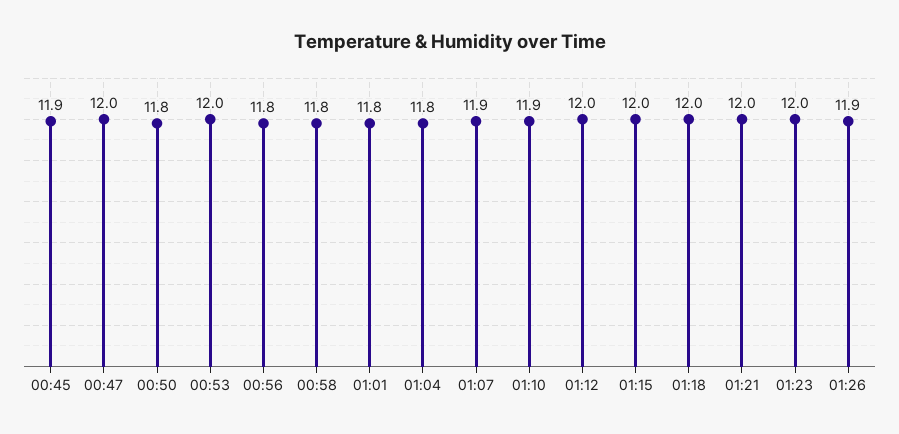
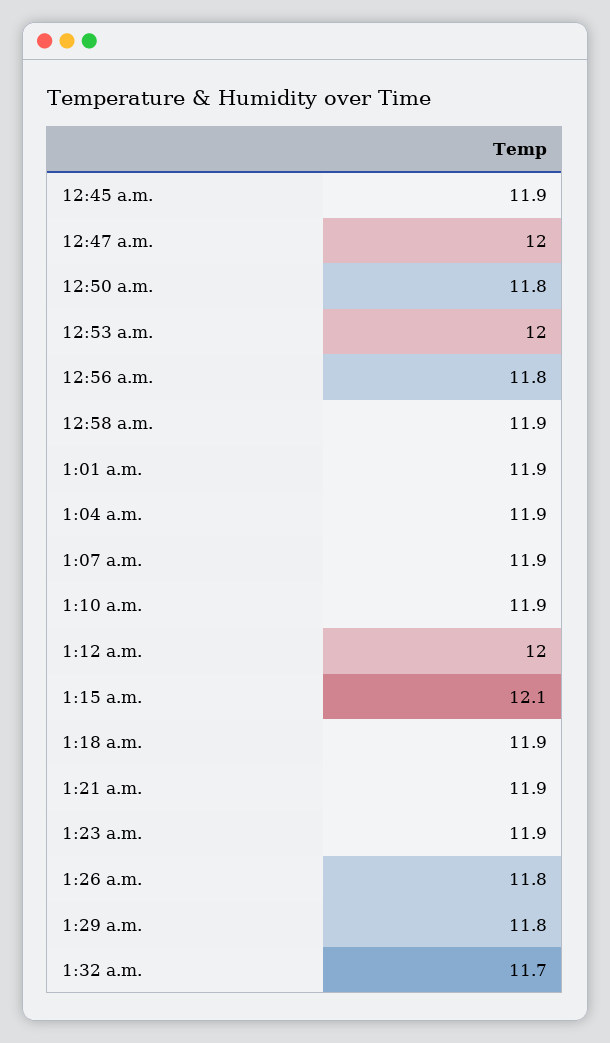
00:58: 11.8 -> 11.9
01:01: 11.8 -> 11.9
01:04: 11.8 -> 11.9
01:15: 12 -> 12.1
01:18: 12 -> 11.9
01:21: 12 -> 11.9
01:23: 12 -> 11.9
01:26: 11.9 -> 11.8
1:29 a.m.: none -> 11.8
1:32 a.m.: none -> 11.7

